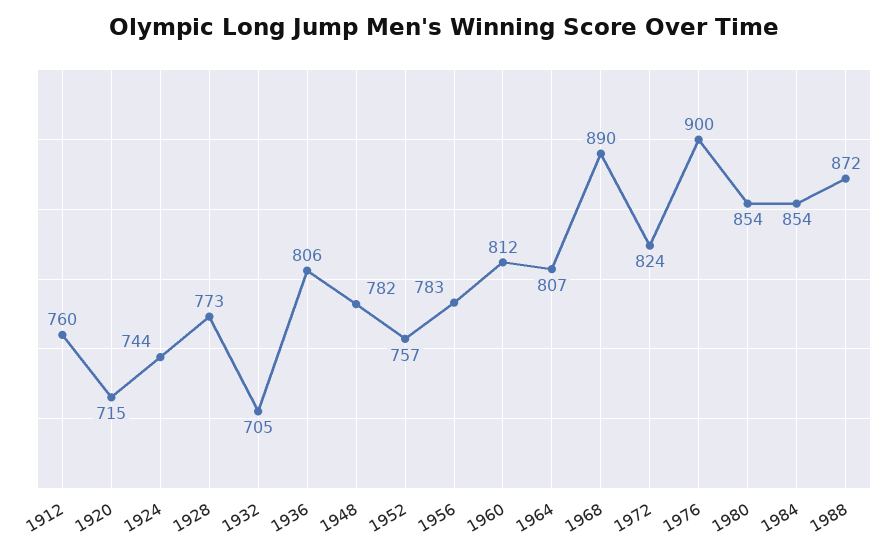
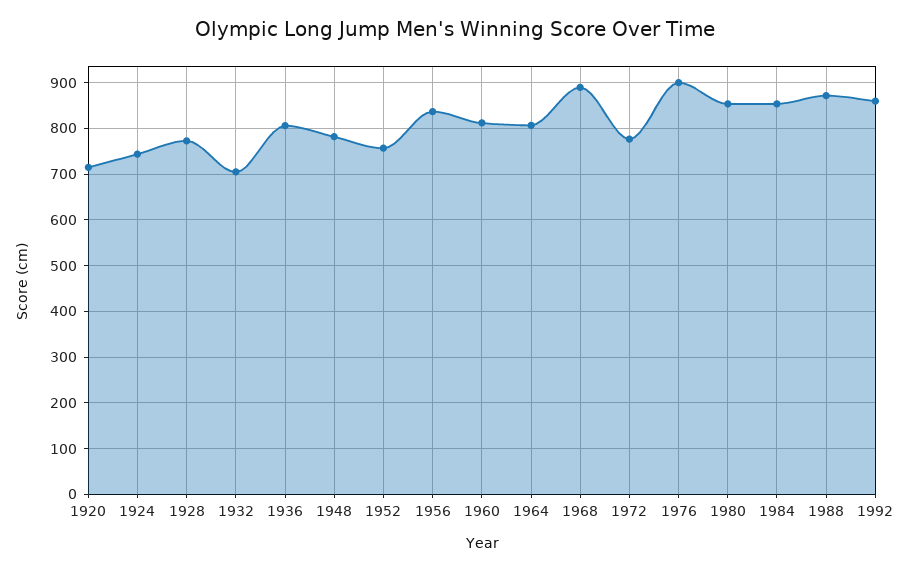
1912: 760 -> none
1956: 783 -> 840
1972: 824 -> 780
1992: none -> 860

